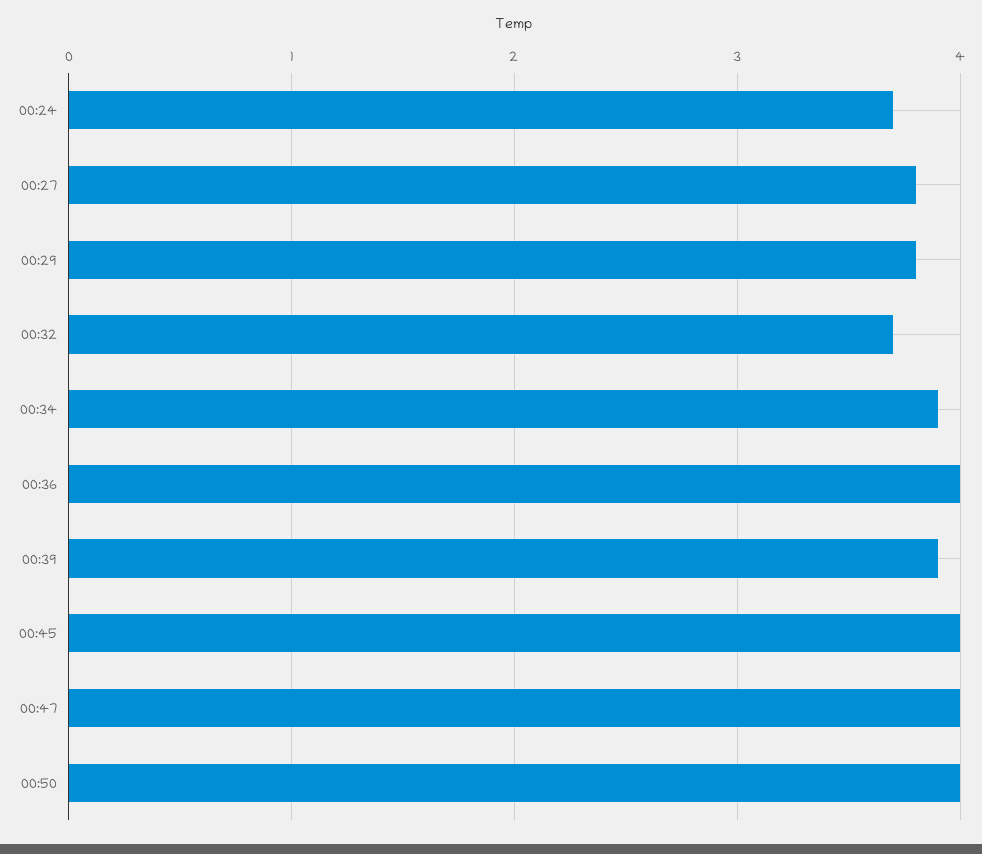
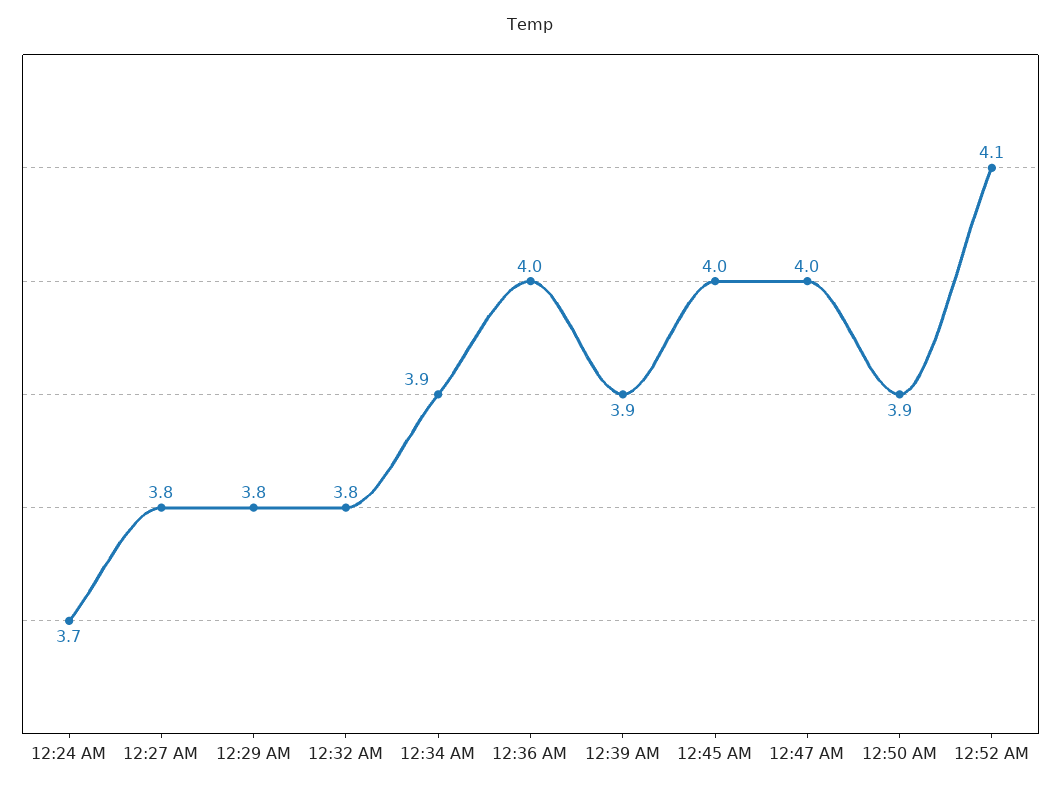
00:32: 3.7 -> 3.8
00:50: 4 -> 3.9
12:52 AM: none -> 4.1

